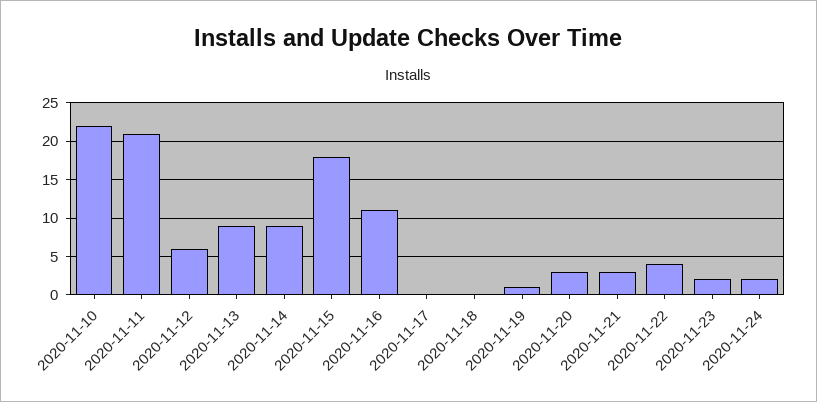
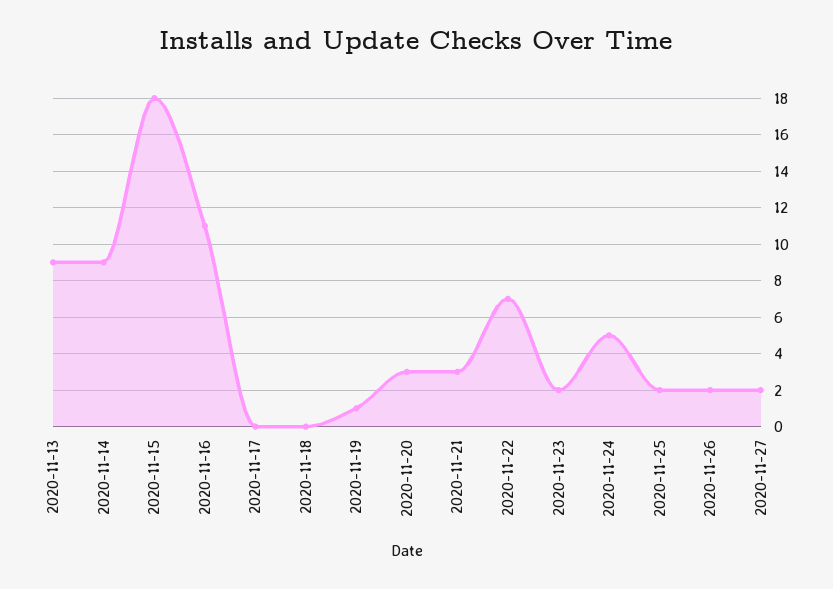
2020-11-10: 22 -> none
2020-11-11: 21 -> none
2020-11-12: 6 -> none
2020-11-22: 4 -> 7
2020-11-24: 2 -> 5
2020-11-25: none -> 2
2020-11-26: none -> 2
2020-11-27: none -> 2

